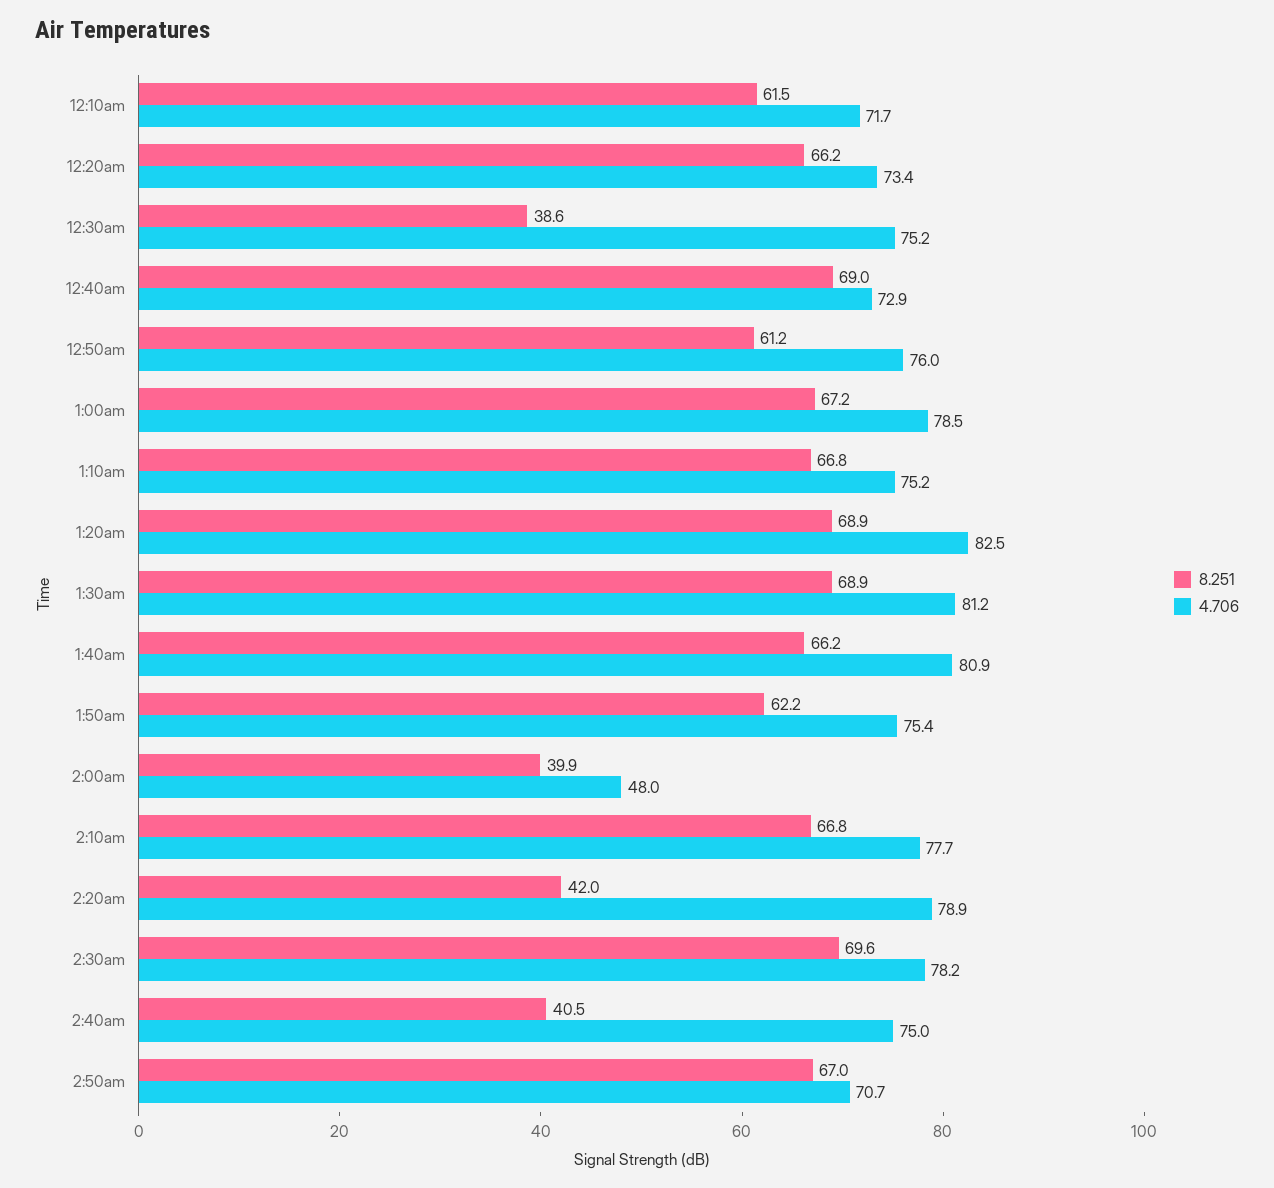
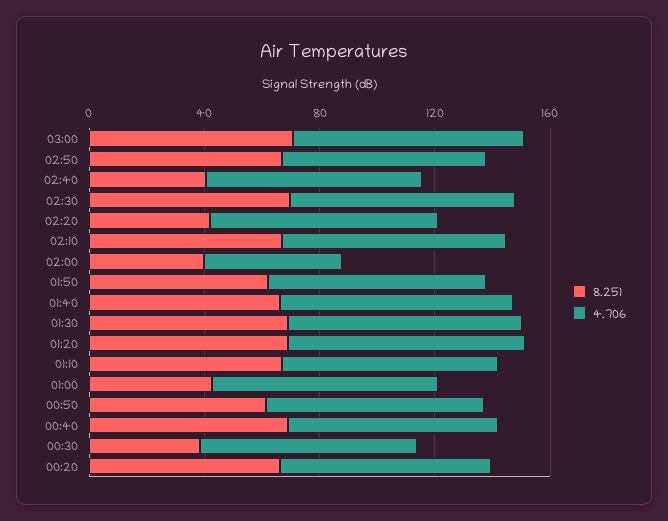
8.251, 12:10am: 61.5 -> none
4.706, 12:10am: 71.7 -> none
8.251, 1:00am: 67.2 -> 40
8.251, 03:00: none -> 70
4.706, 03:00: none -> 80

